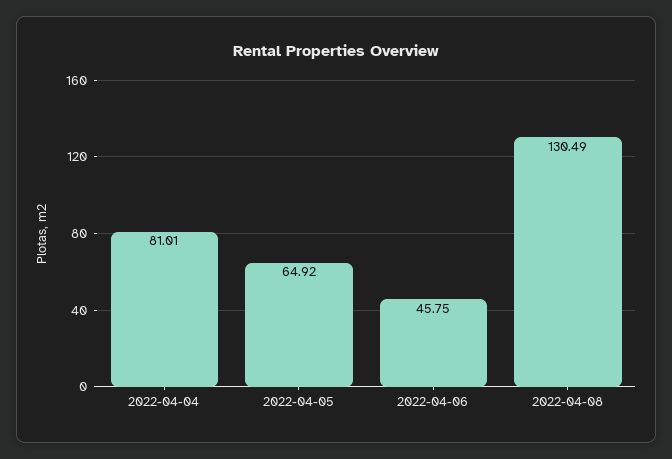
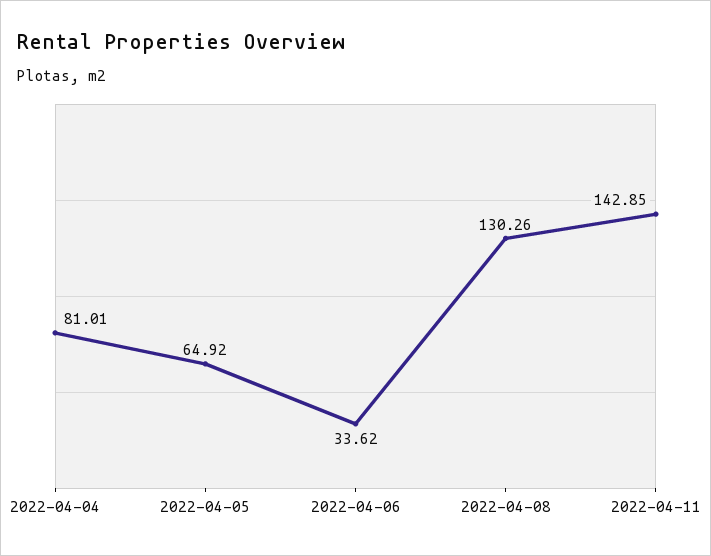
2022-04-06: 45.75 -> 33.62
2022-04-08: 130.49 -> 130.26
2022-04-11: none -> 142.85

